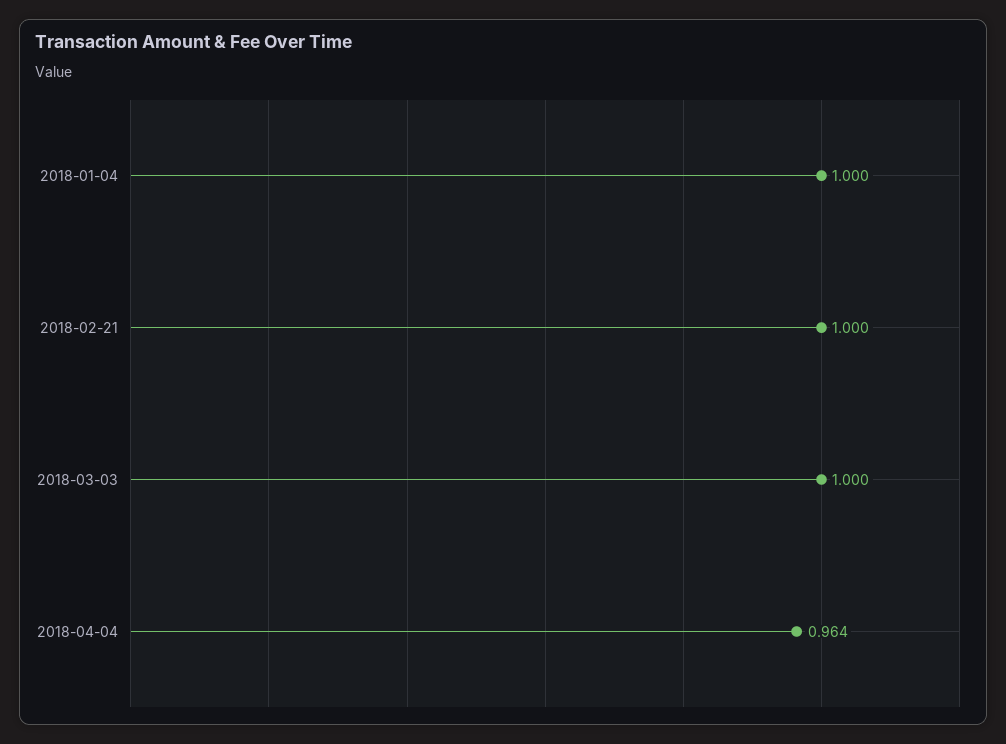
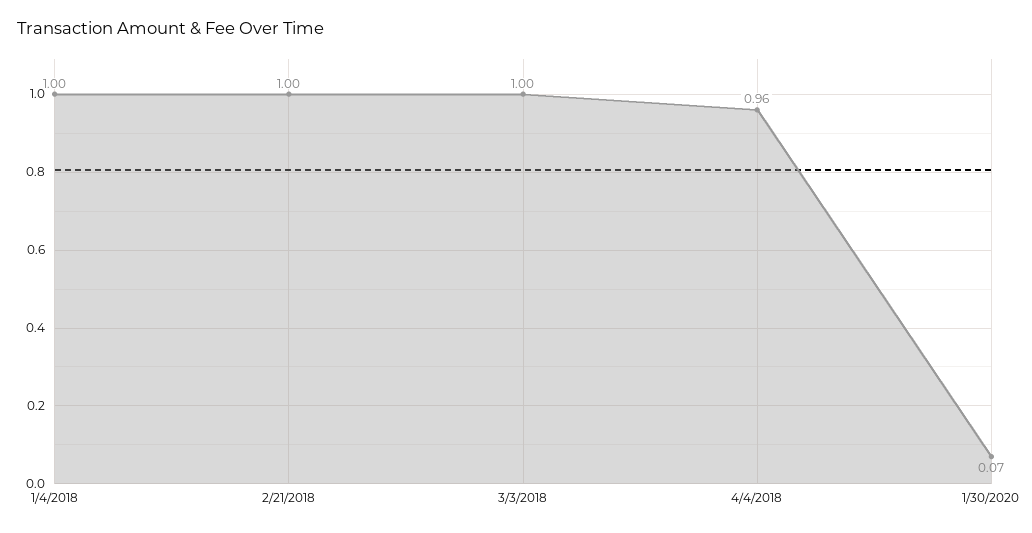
1/30/2020: none -> 0.07

